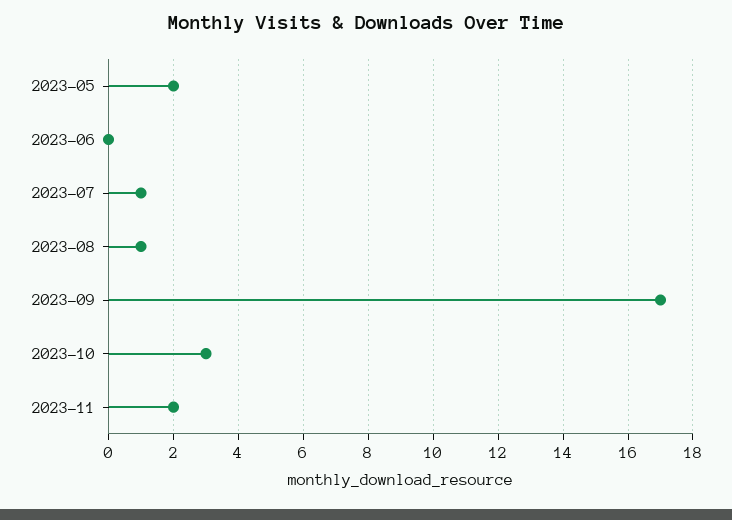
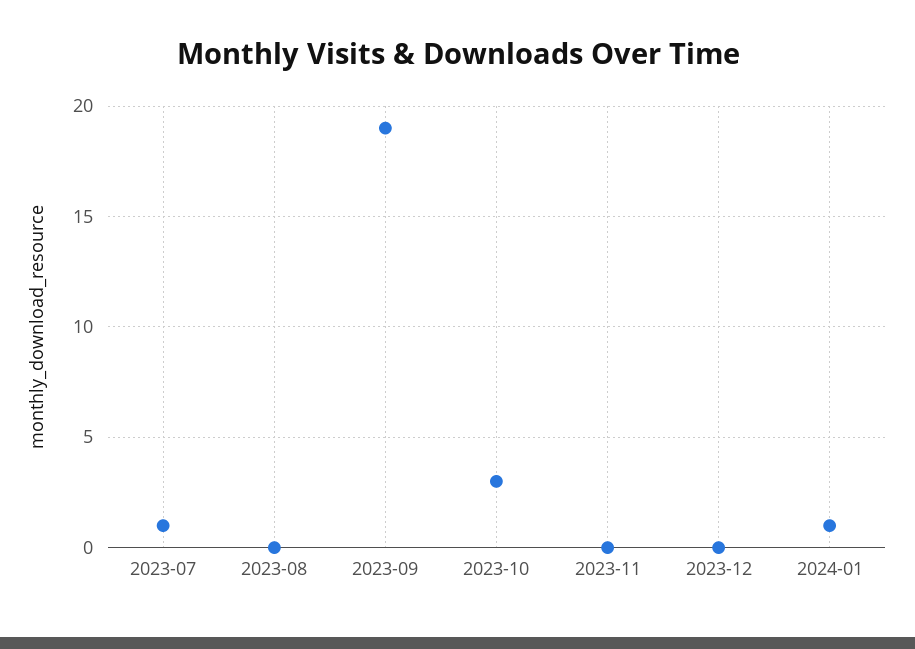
2023-05: 2 -> none
2023-06: 0 -> none
2023-08: 1 -> 0
2023-09: 17 -> 19
2023-11: 2 -> 0
2023-12: none -> 0
2024-01: none -> 1

